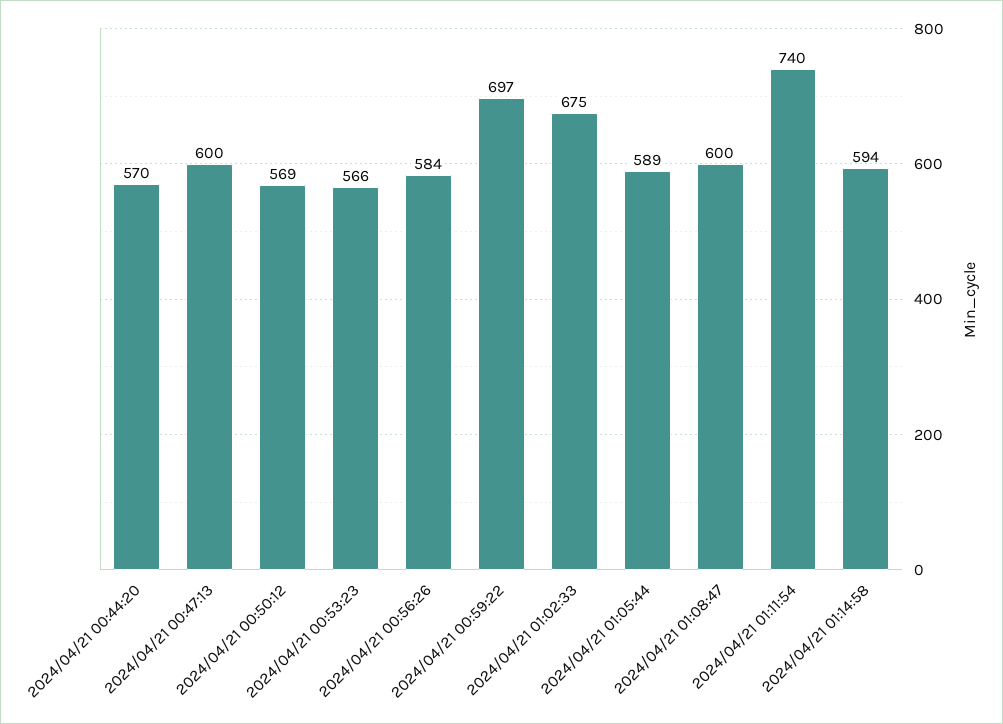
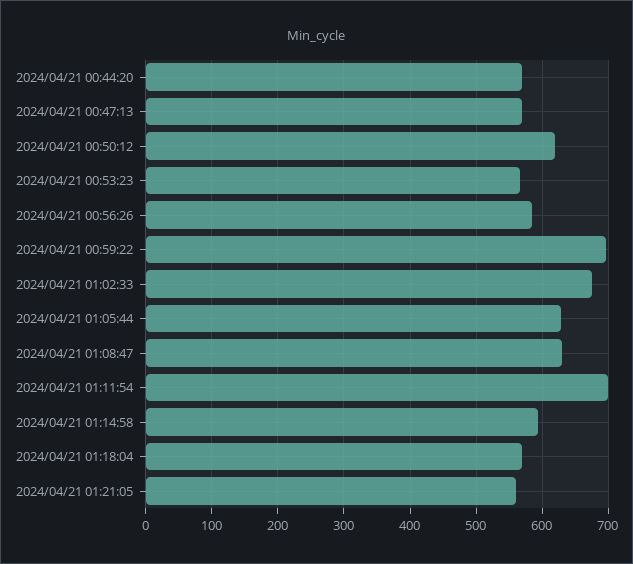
2024/04/21 00:47:13: 600 -> 570
2024/04/21 00:50:12: 569 -> 620
2024/04/21 01:05:44: 589 -> 630
2024/04/21 01:08:47: 600 -> 630
2024/04/21 01:11:54: 740 -> 700
2024/04/21 01:18:04: none -> 570
2024/04/21 01:21:05: none -> 560

